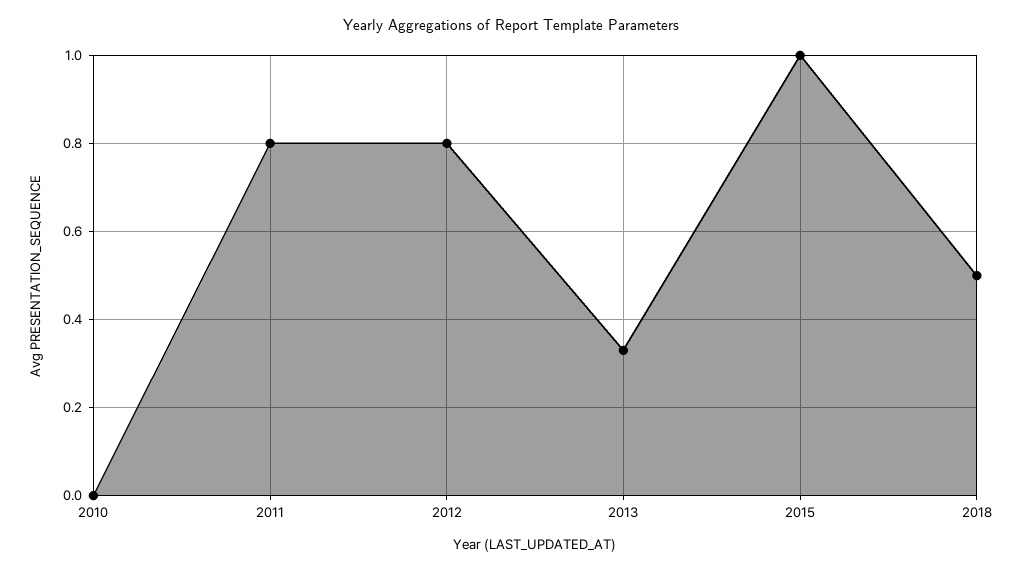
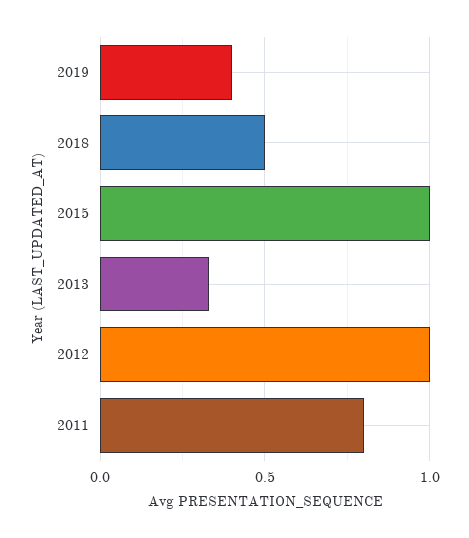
2010: 0 -> none
2012: 0.8 -> 1
2019: none -> 0.4

